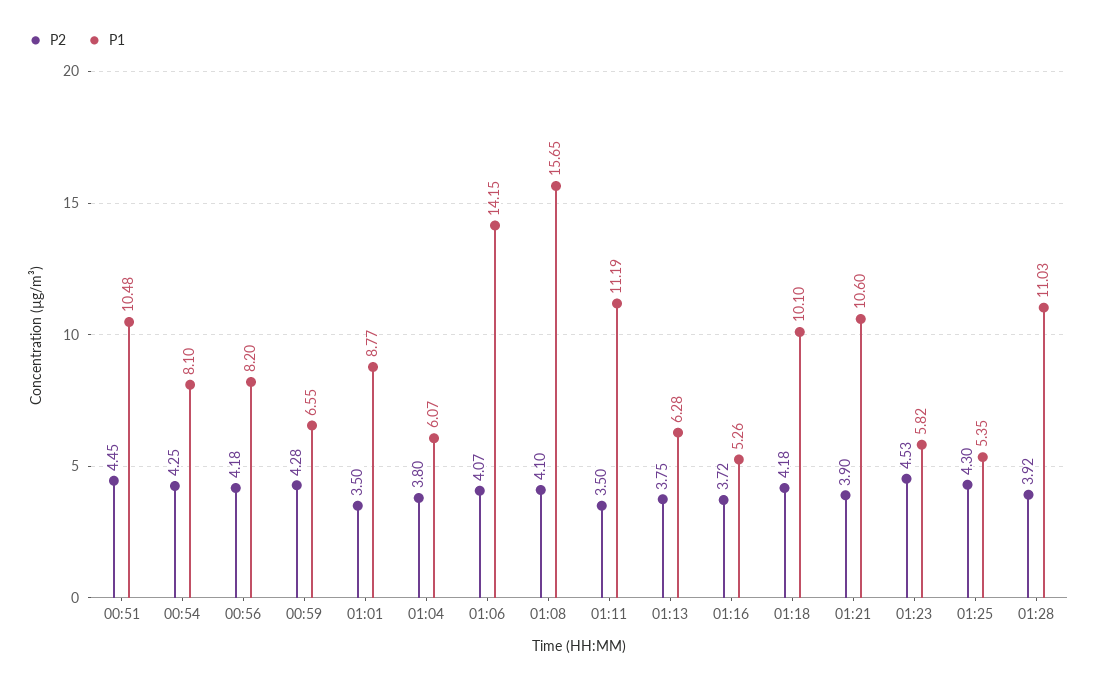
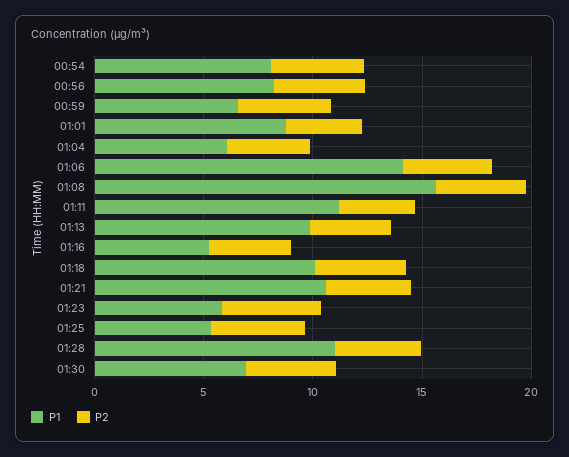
P2, 00:51: 4.45 -> none
P1, 00:51: 10.48 -> none
P1, 01:13: 6.28 -> 10
P1, 01:30: none -> 7
P2, 01:30: none -> 4

